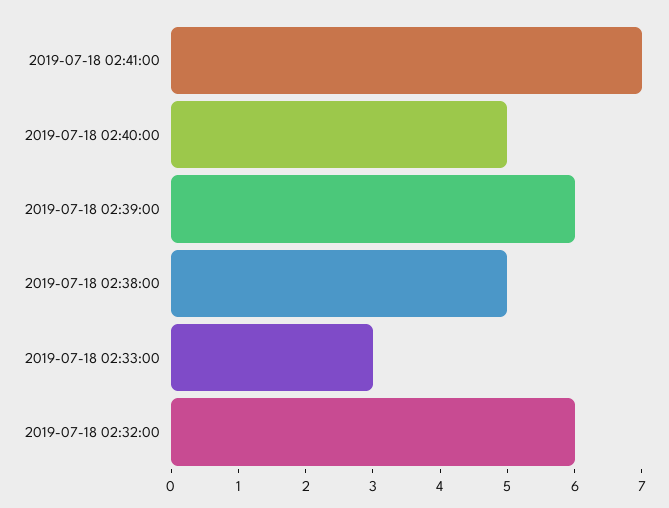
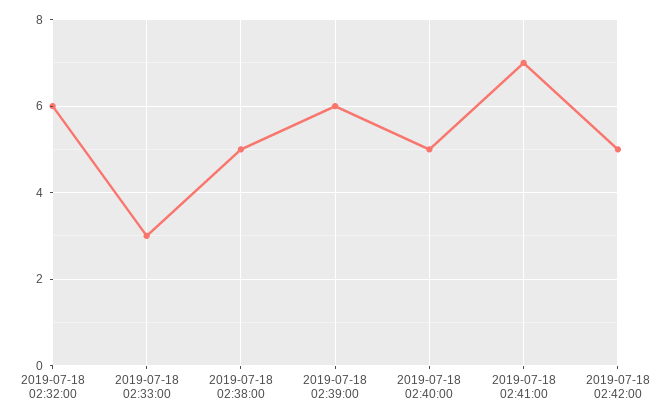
2019-07-18 02:42:00: none -> 5

